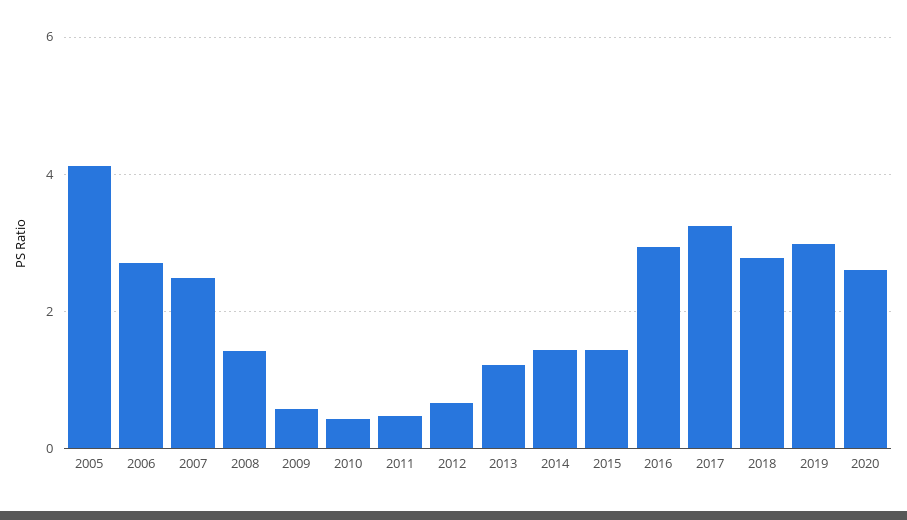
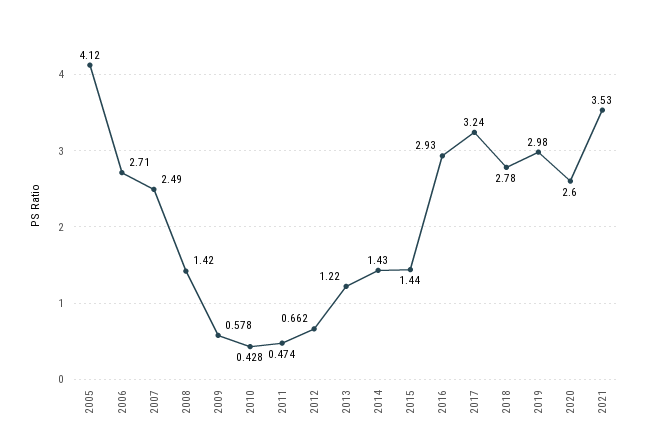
2021: none -> 3.53

